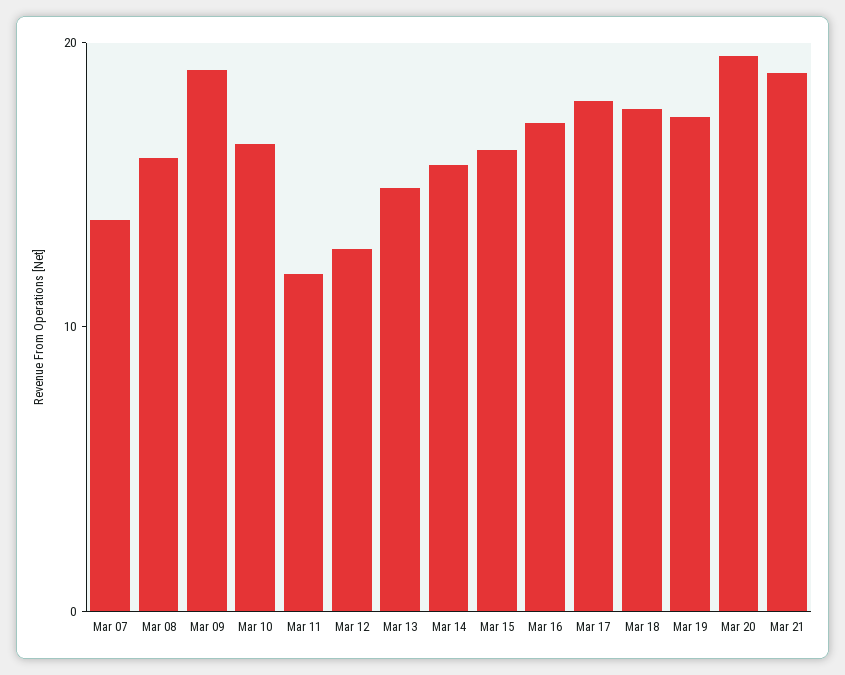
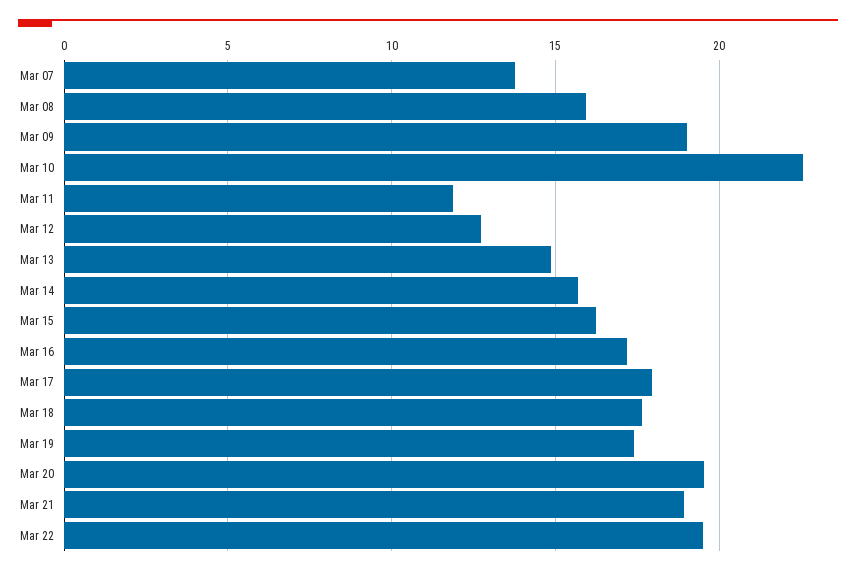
Mar 10: 16 -> 22.5
Mar 22: none -> 19.5

